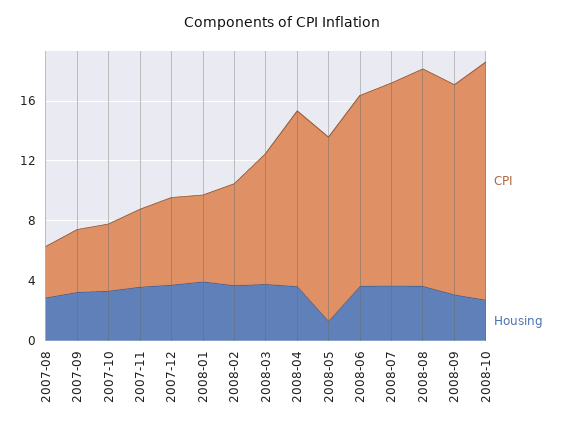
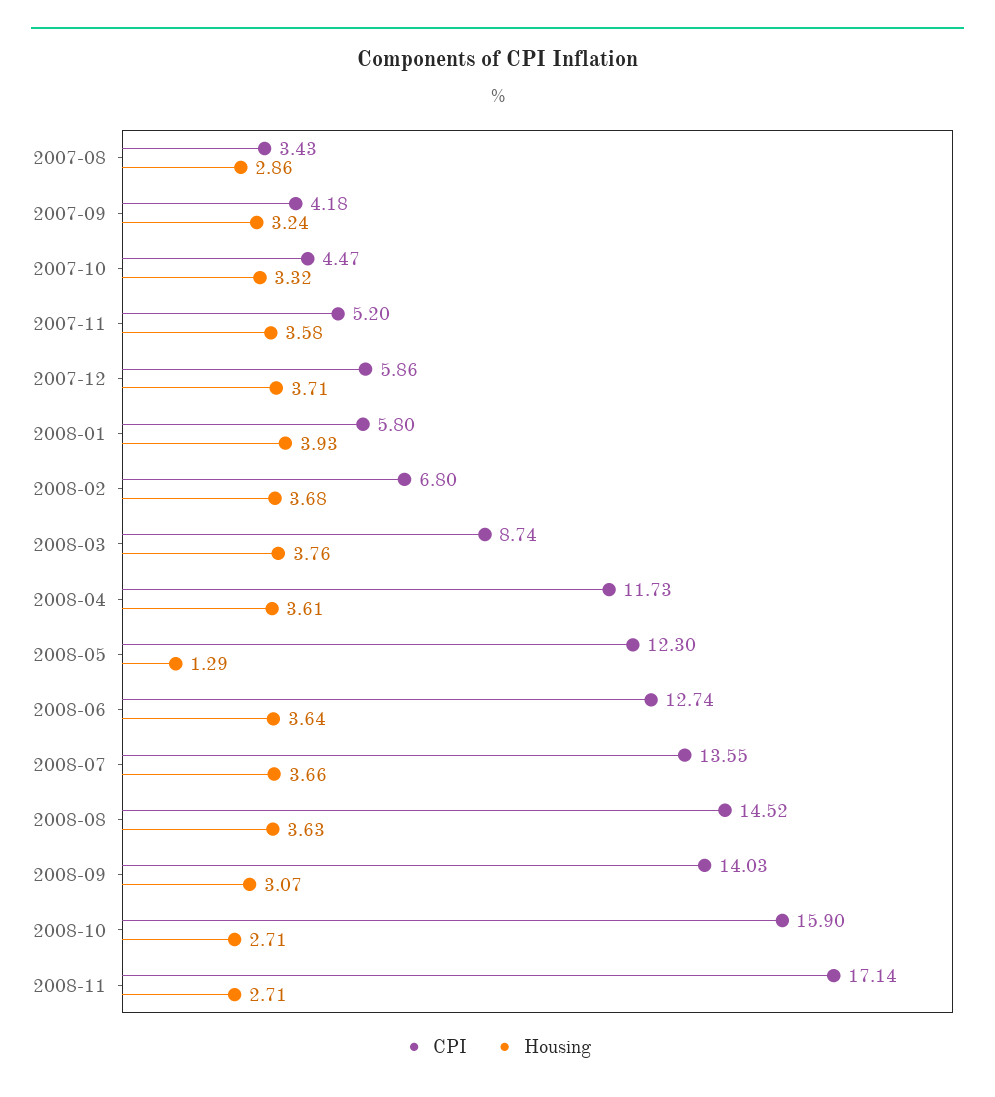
CPI, 2008-11: none -> 17.14
Housing, 2008-11: none -> 2.71

